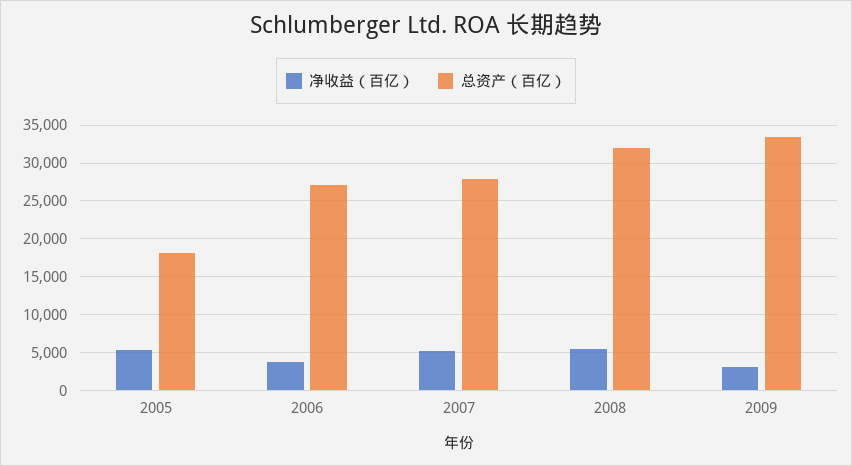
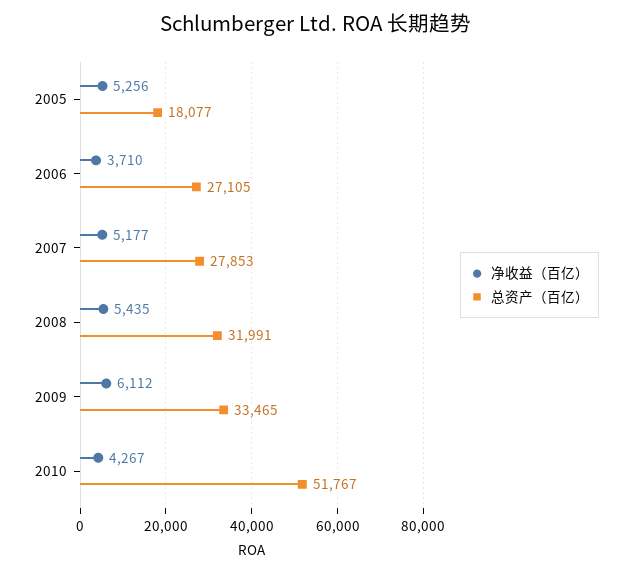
净收益（百亿）, 2009: 3000 -> 6112
净收益（百亿）, 2010: none -> 4267
总资产（百亿）, 2010: none -> 51767

